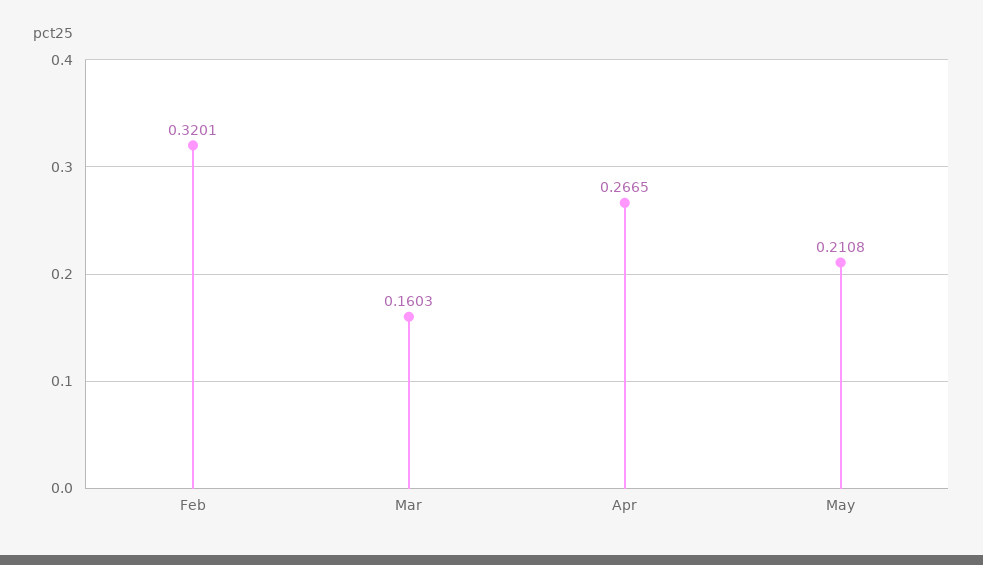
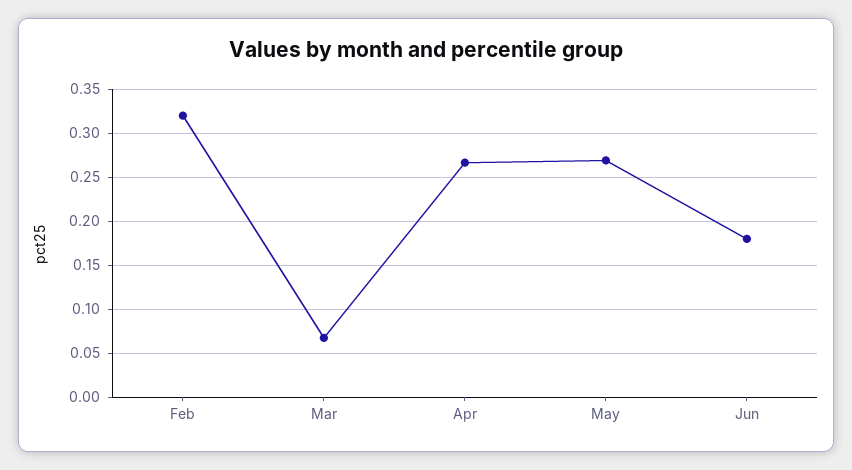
Mar: 0.1603 -> 0.07
May: 0.2108 -> 0.27
Jun: none -> 0.18

